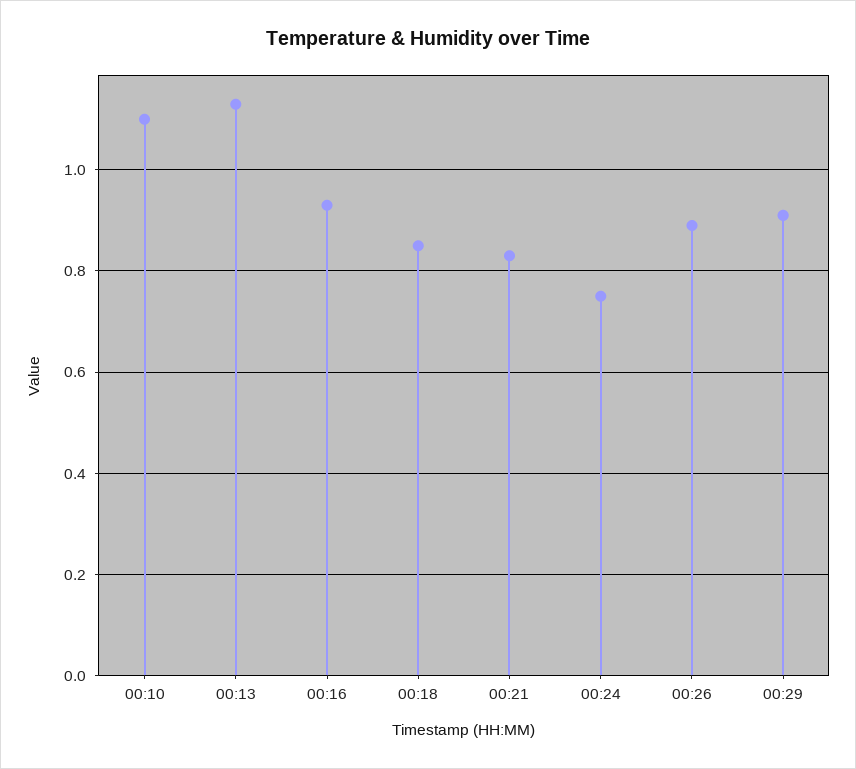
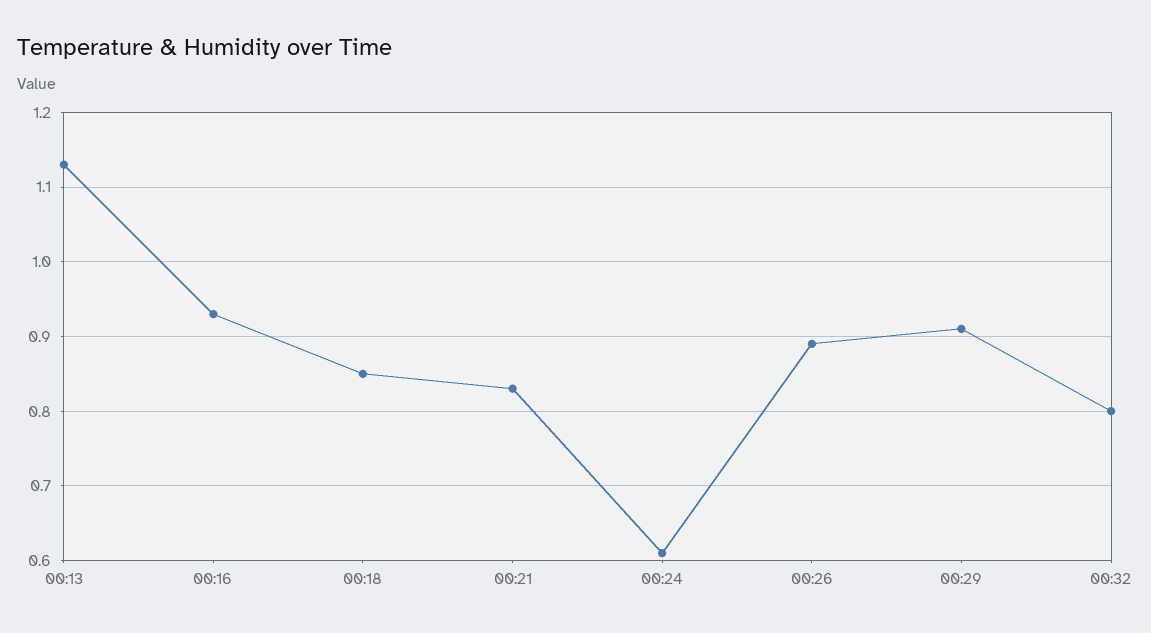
00:10: 1.1 -> none
00:24: 0.75 -> 0.61
00:32: none -> 0.8

